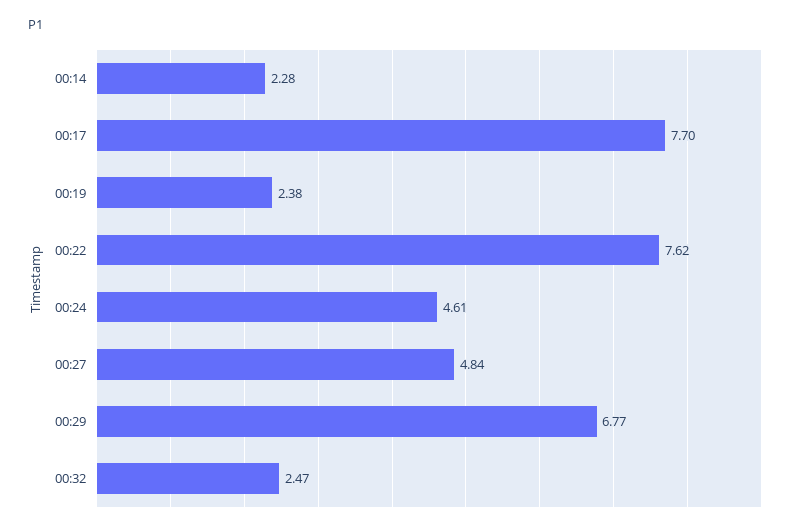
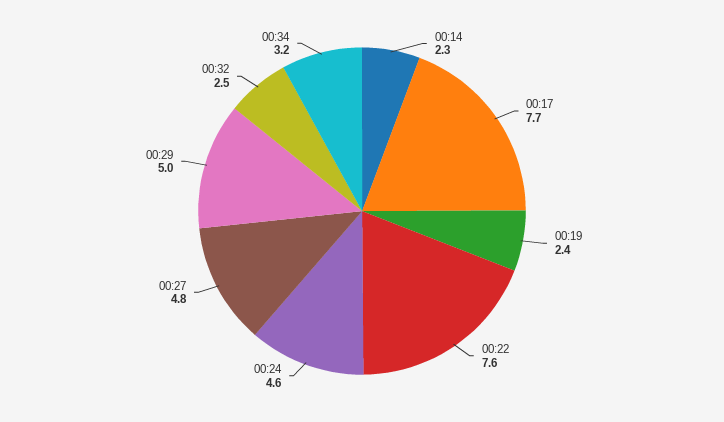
00:29: 6.77 -> 5
00:34: none -> 3.2

